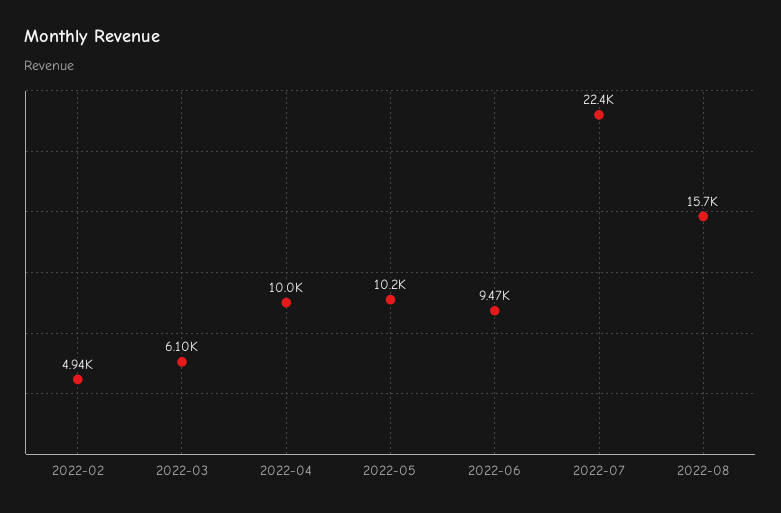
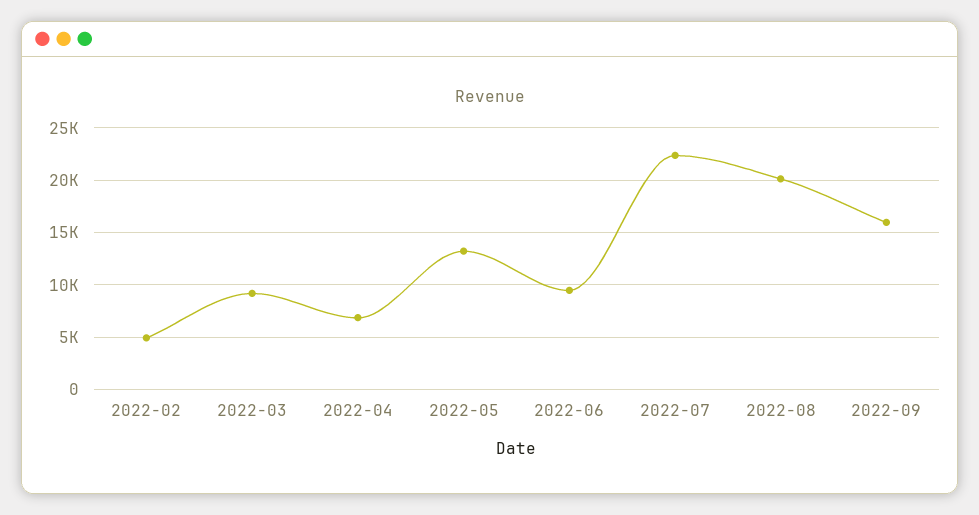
2022-03: 6100 -> 9000
2022-04: 10000 -> 7000
2022-05: 10200 -> 13000
2022-08: 15700 -> 20000
2022-09: none -> 16000

